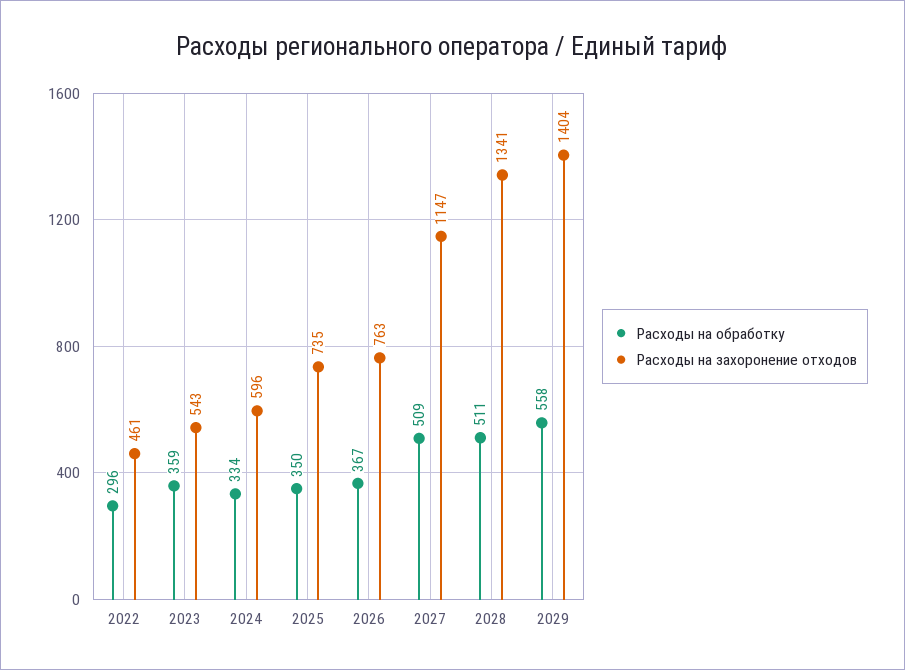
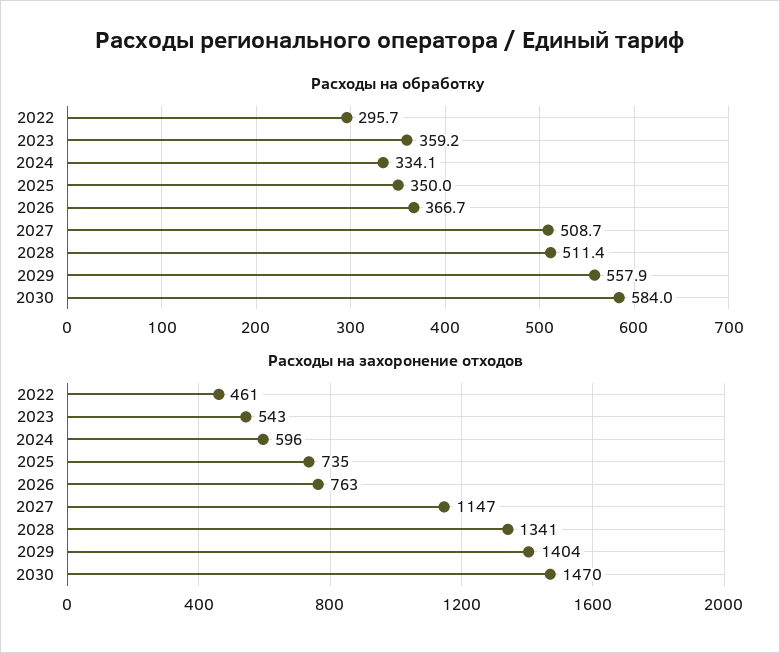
Расходы на обработку, 2030: none -> 584
Расходы на захоронение отходов, 2030: none -> 1470

